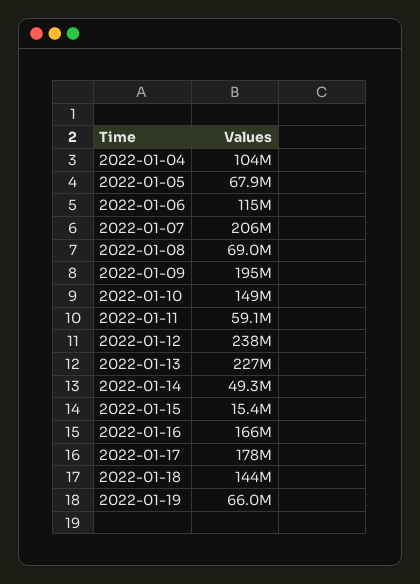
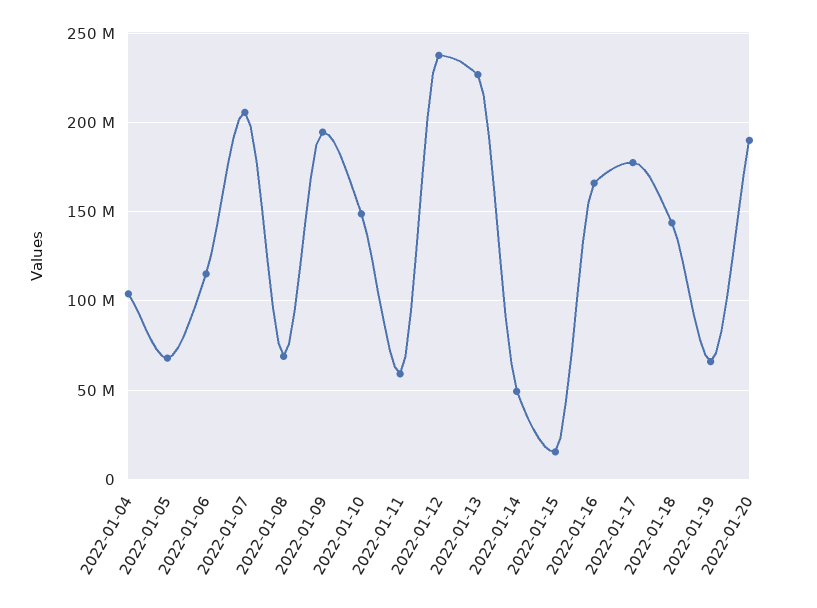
2022-01-20: none -> 190000000

